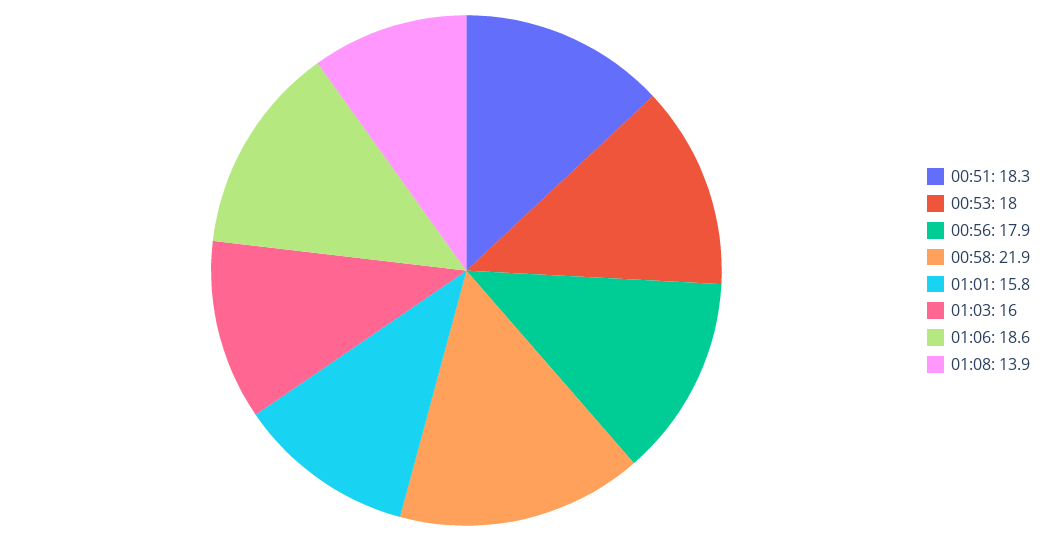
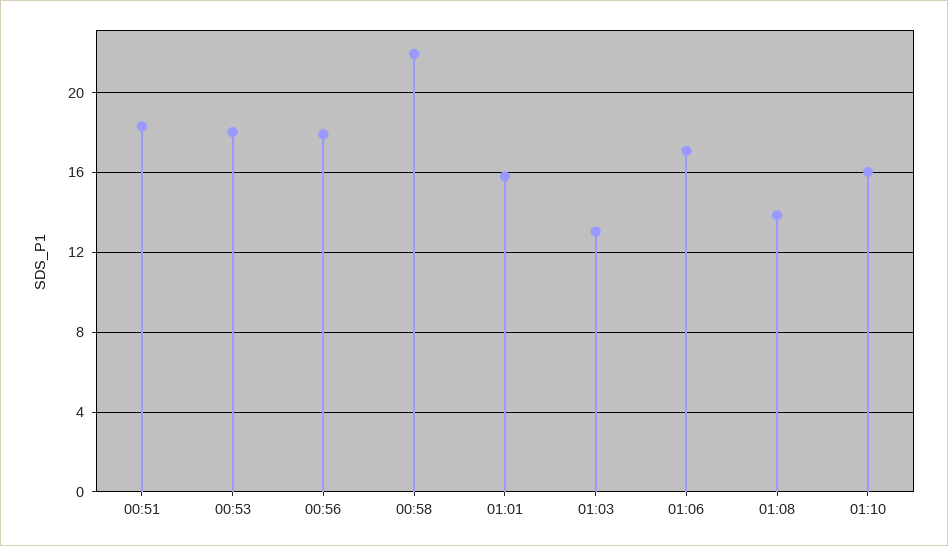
01:03: 16 -> 13
01:06: 18.6 -> 17
01:10: none -> 16

